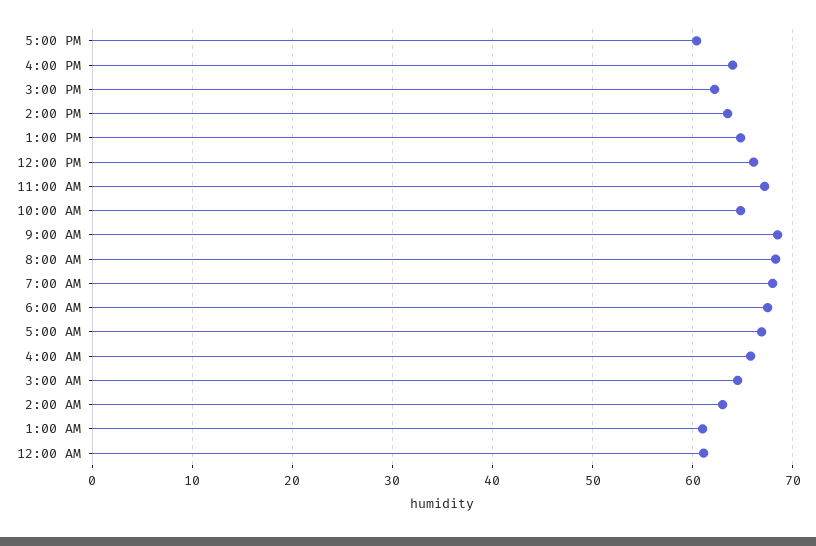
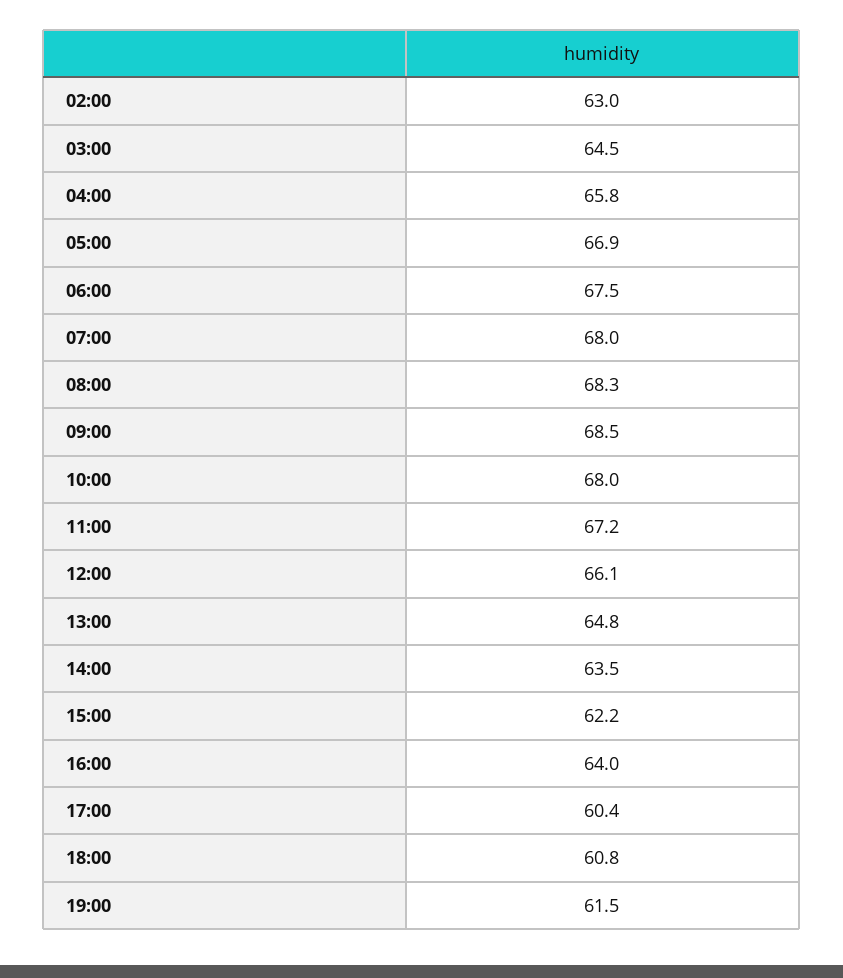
10:00 AM: 65 -> 68
1:00 AM: 61 -> none
12:00 AM: 61 -> none
18:00: none -> 60.8
19:00: none -> 61.5

